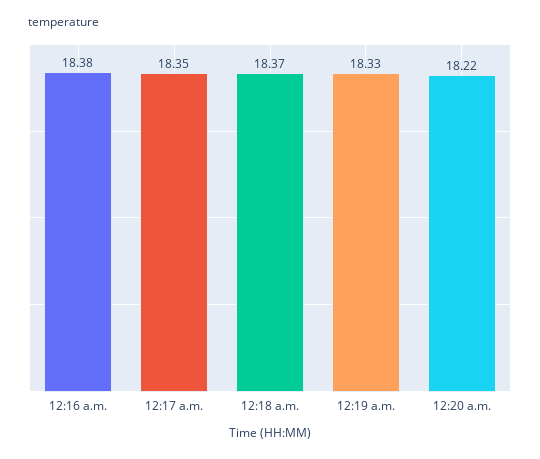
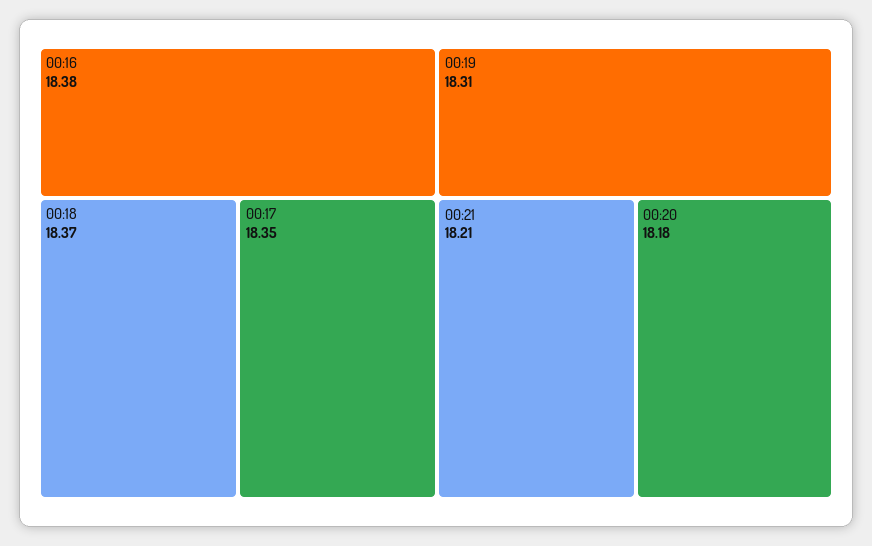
12:19 a.m.: 18.33 -> 18.31
12:20 a.m.: 18.22 -> 18.18
00:21: none -> 18.21

